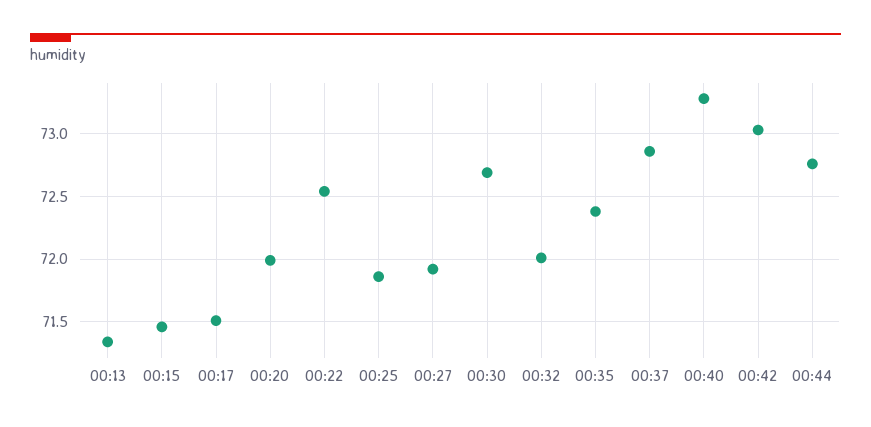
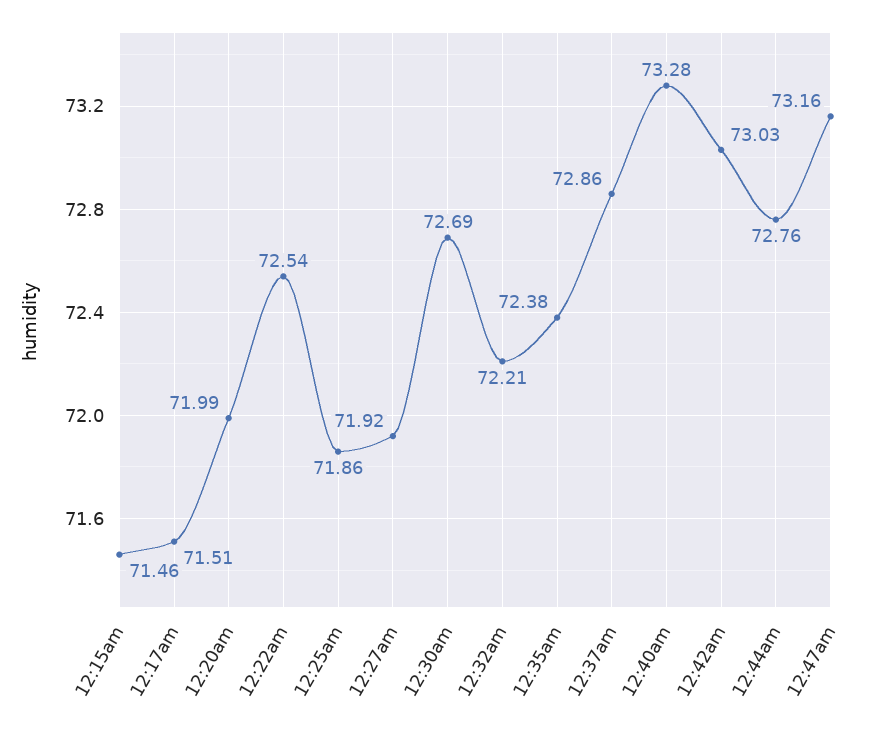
00:13: 71.35 -> none
00:32: 72 -> 72.21
12:47am: none -> 73.16

